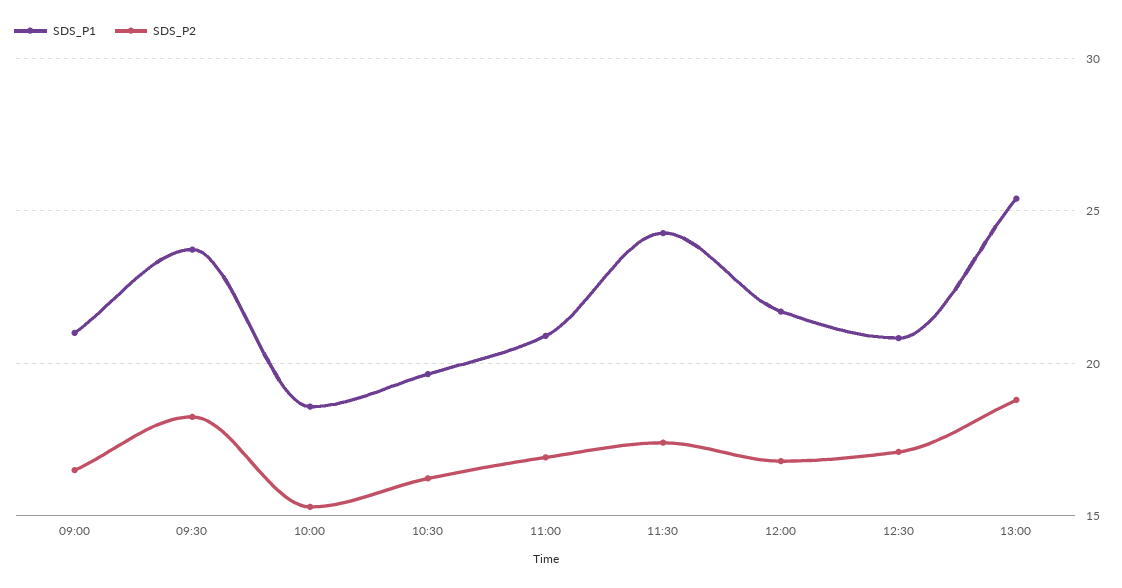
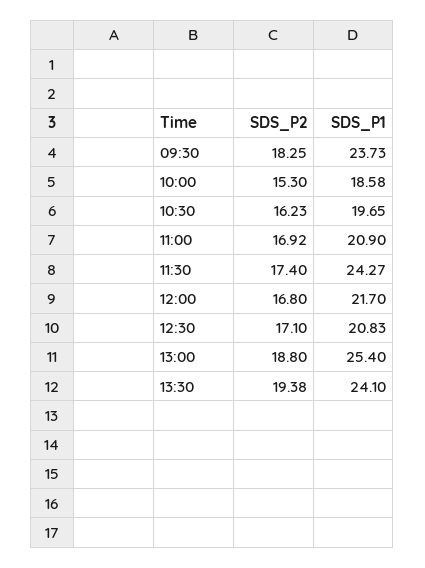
SDS_P1, 09:00: 21 -> none
SDS_P2, 09:00: 16.5 -> none
SDS_P2, 13:30: none -> 19.38
SDS_P1, 13:30: none -> 24.1

